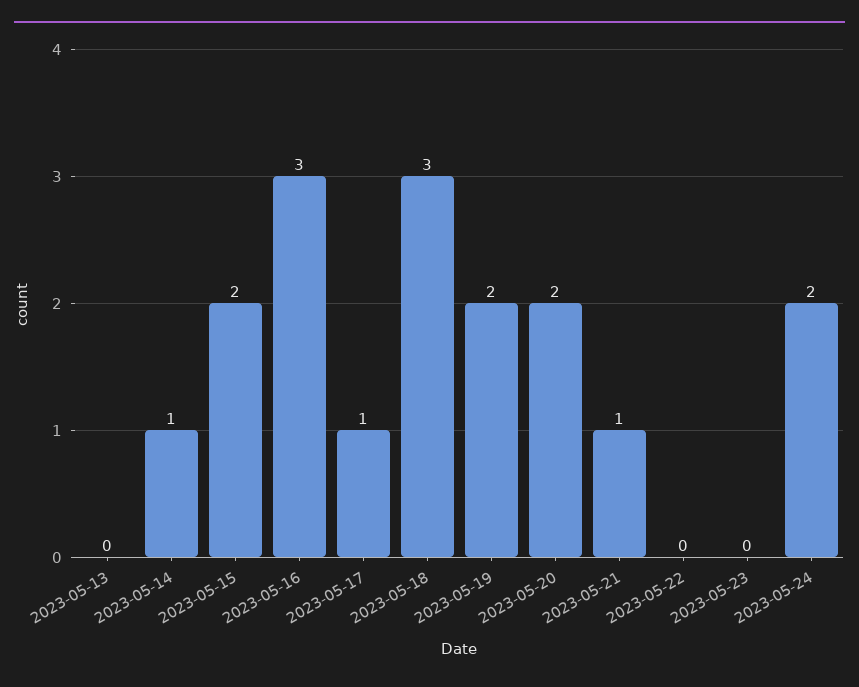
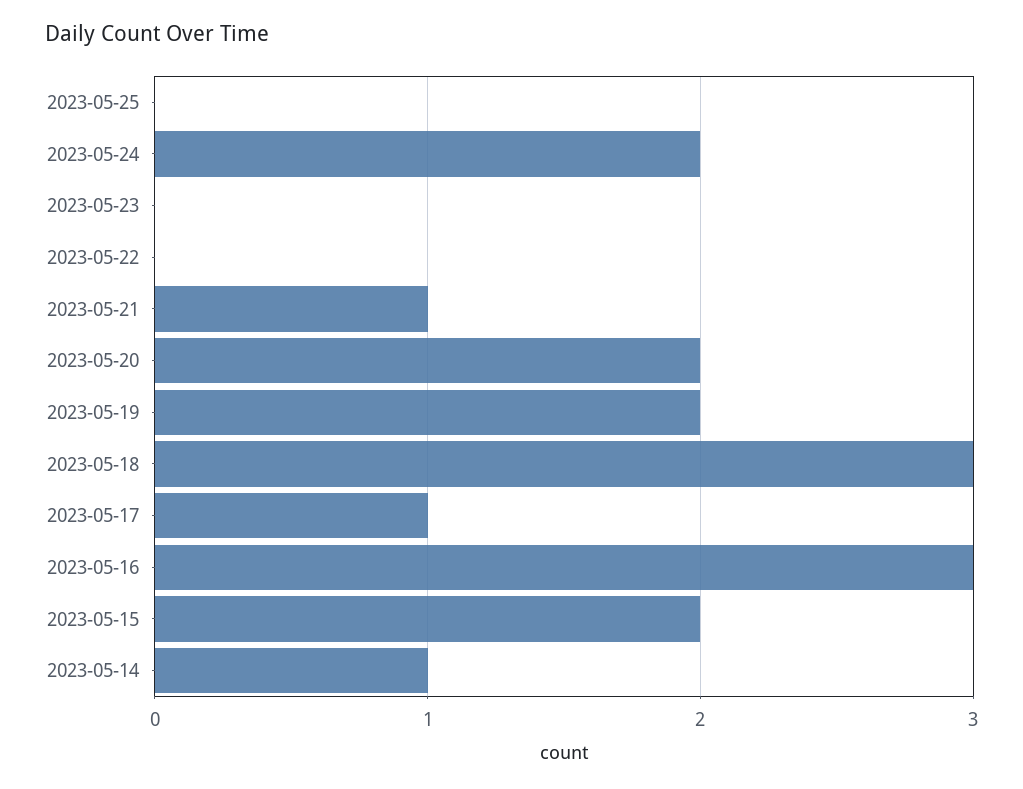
2023-05-13: 0 -> none
2023-05-25: none -> 0

